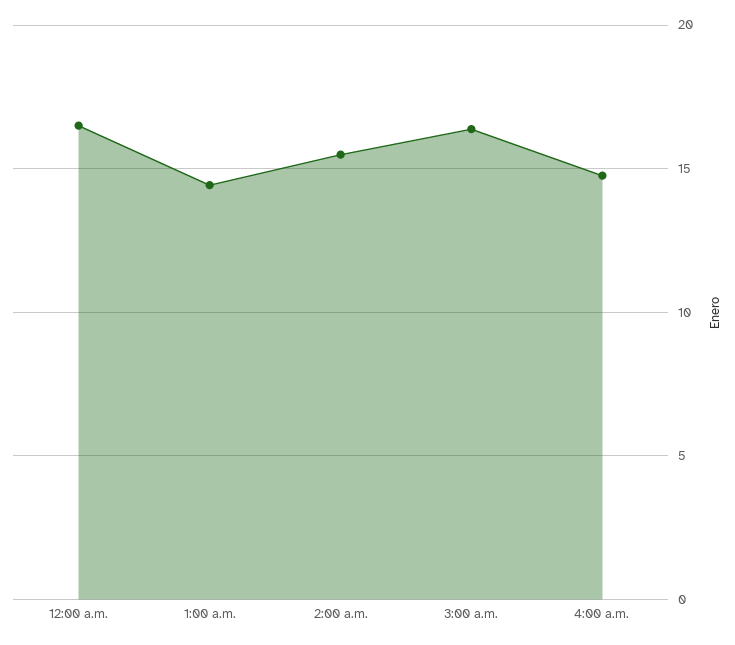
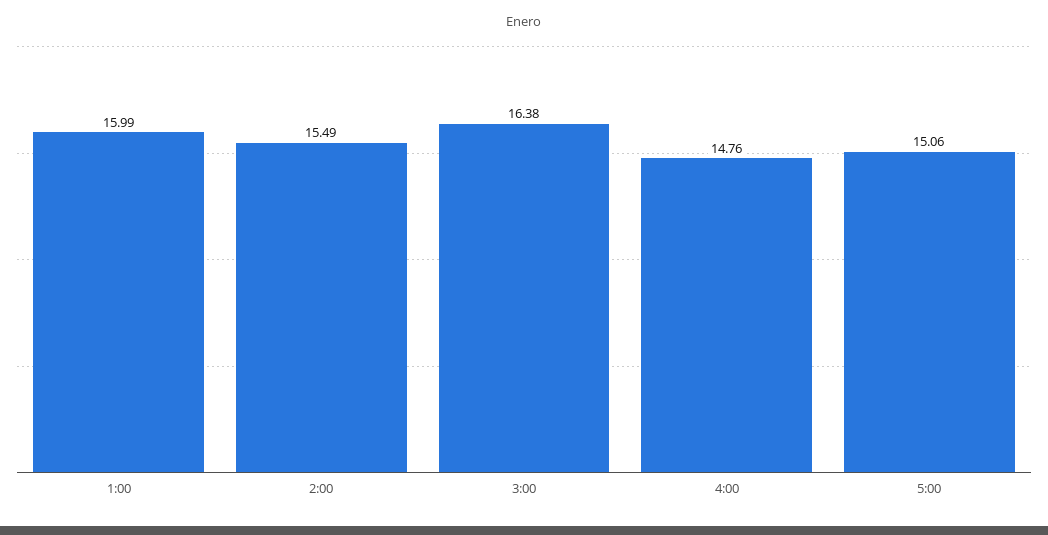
12:00 a.m.: 16.5 -> none
1:00 a.m.: 14.5 -> 15.99
5:00: none -> 15.06

